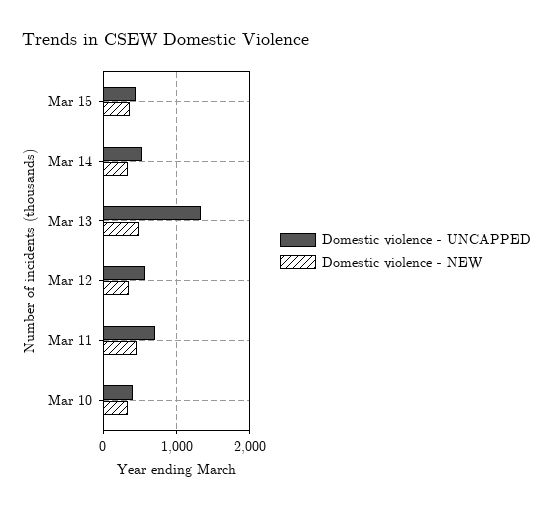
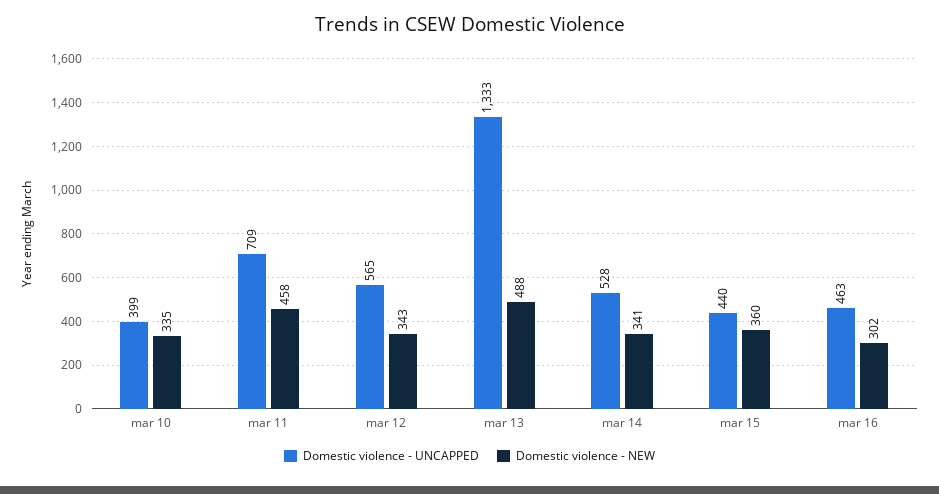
Domestic violence - UNCAPPED, mar 16: none -> 463
Domestic violence - NEW, mar 16: none -> 302

